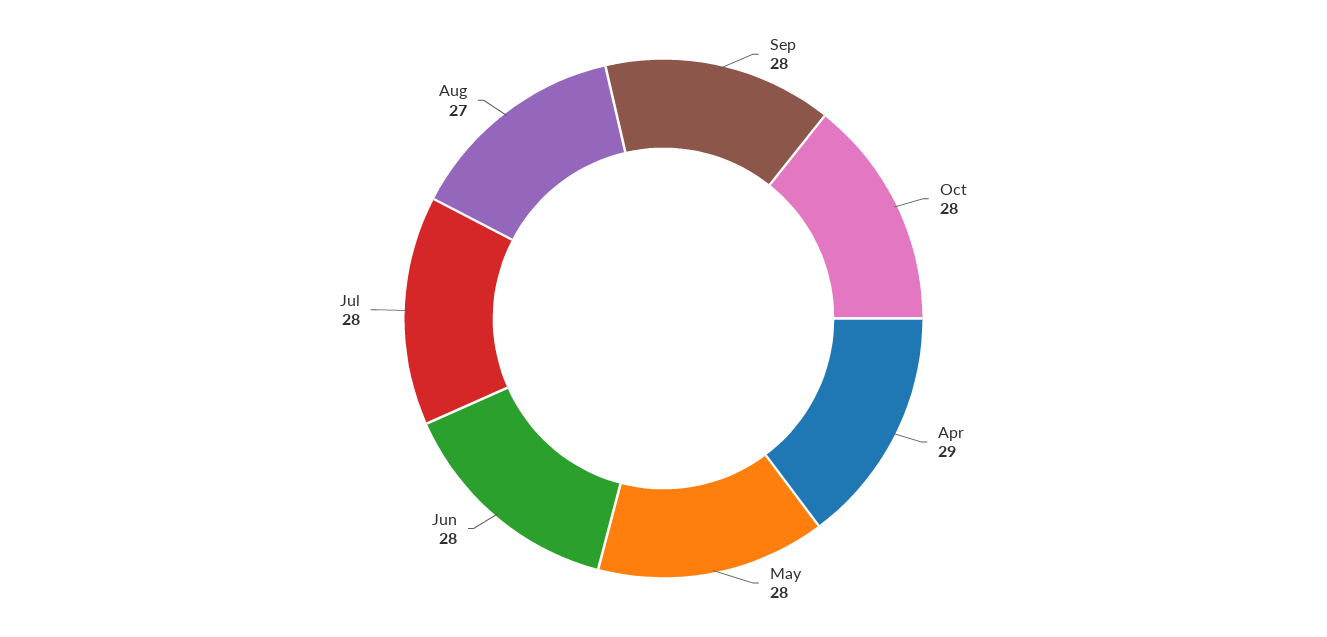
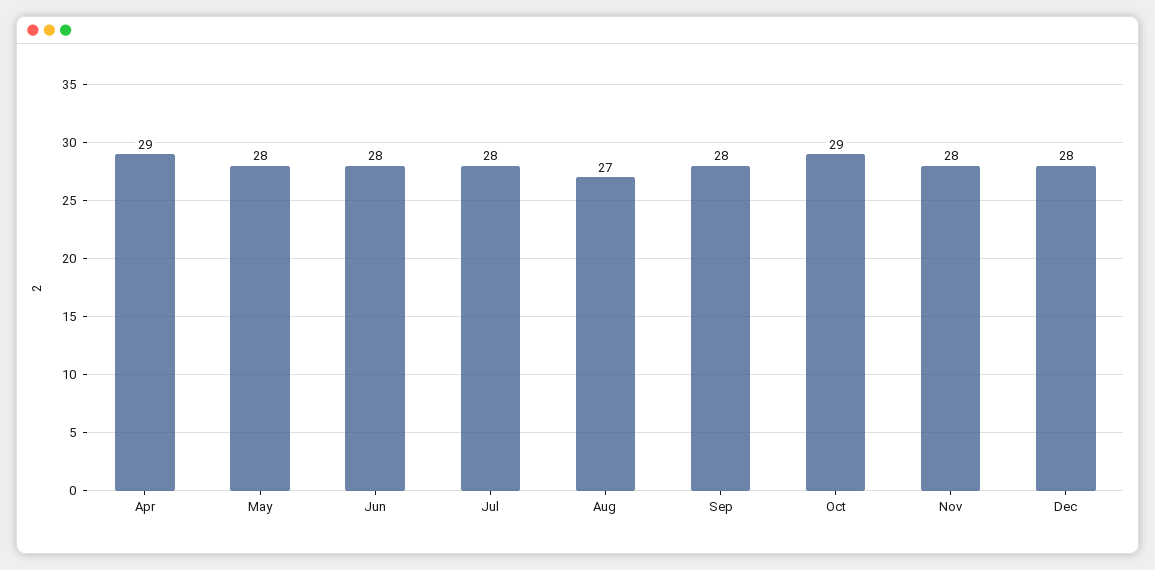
Oct: 28 -> 29
Nov: none -> 28
Dec: none -> 28

